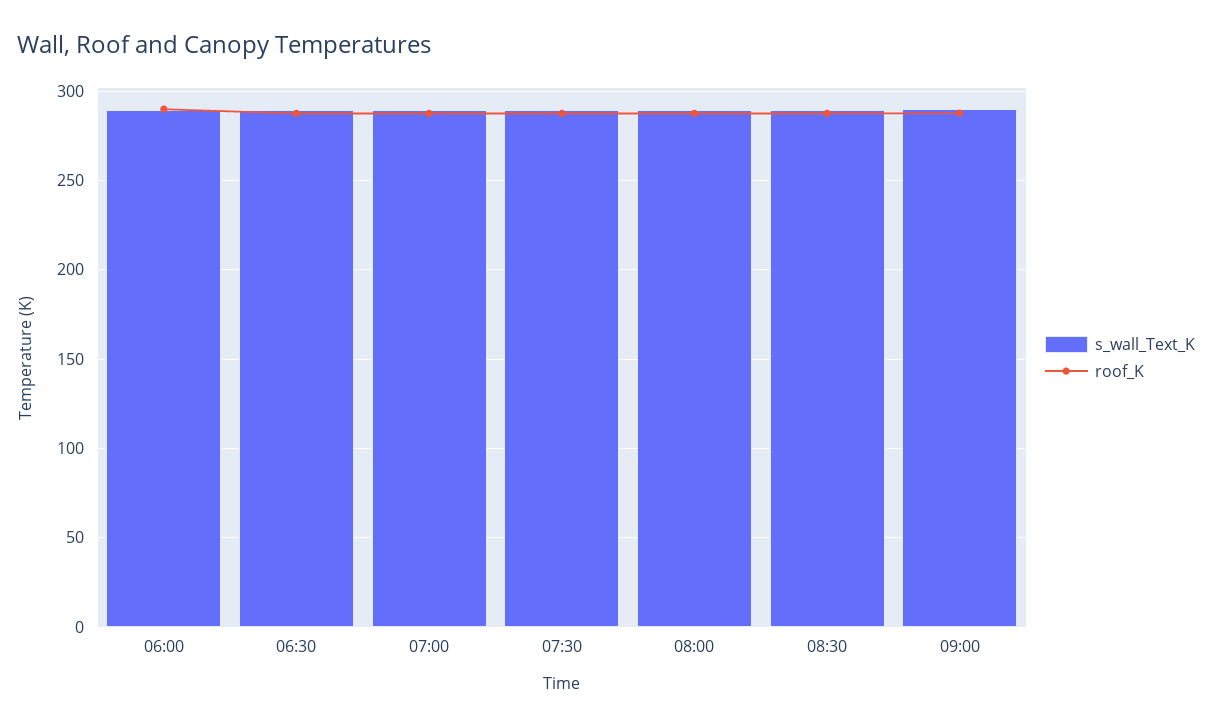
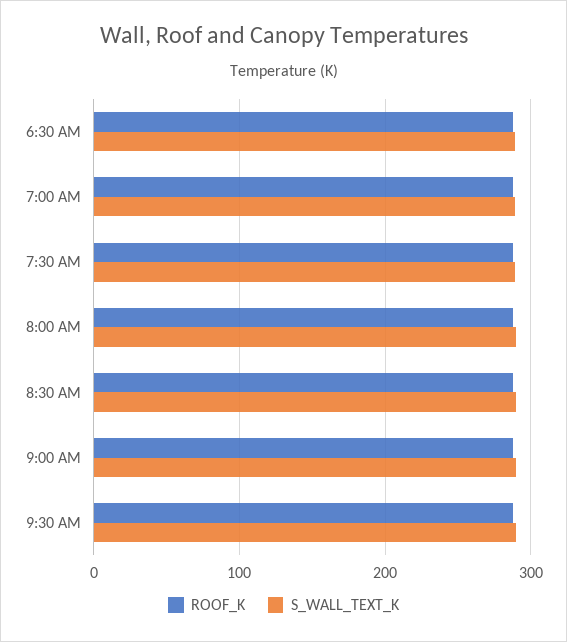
s_wall_Text_K, 06:00: 290 -> none
roof_K, 06:00: 290 -> none
roof_K, 9:30 AM: none -> 290
s_wall_Text_K, 9:30 AM: none -> 290

